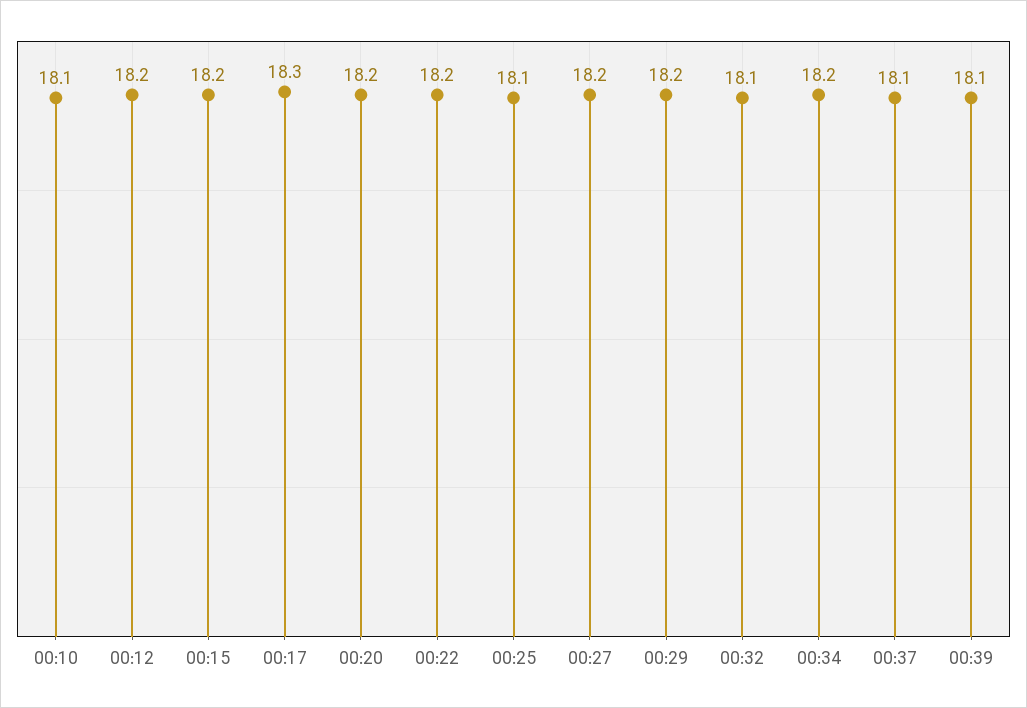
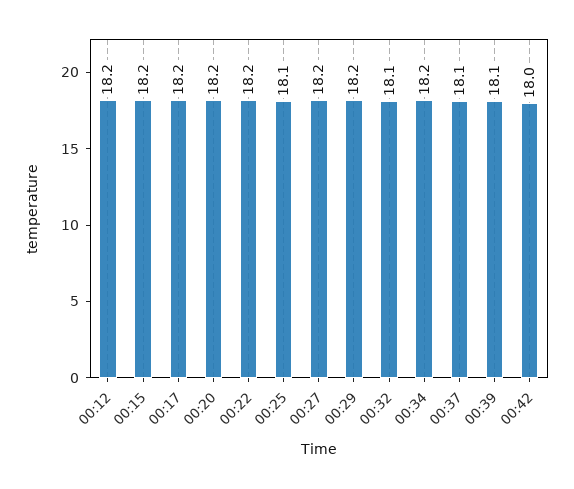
00:10: 18.1 -> none
00:17: 18.3 -> 18.2
00:42: none -> 18

